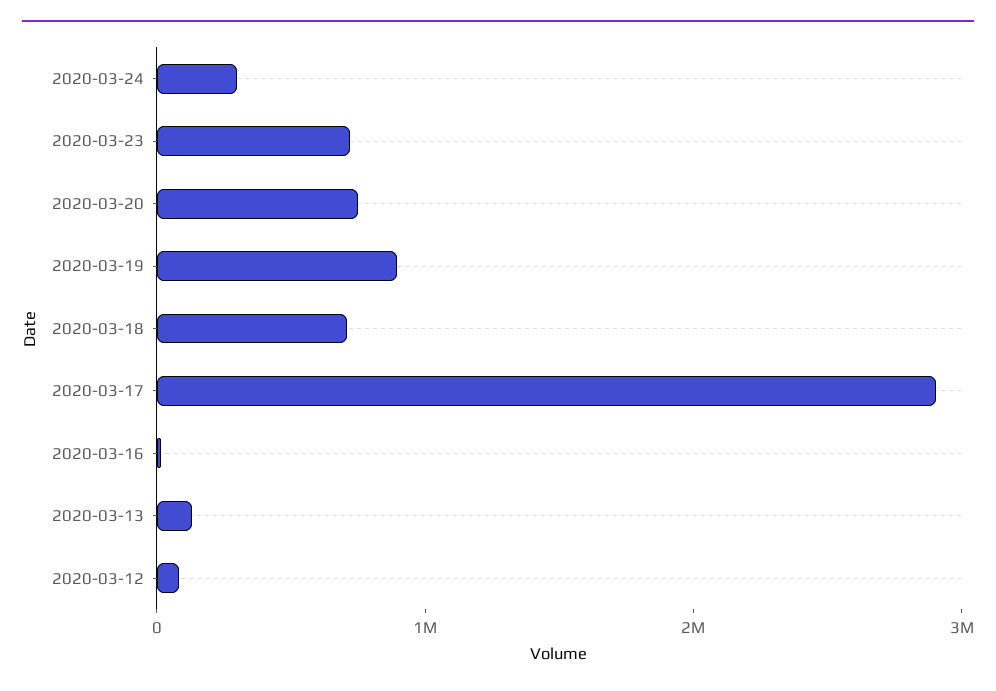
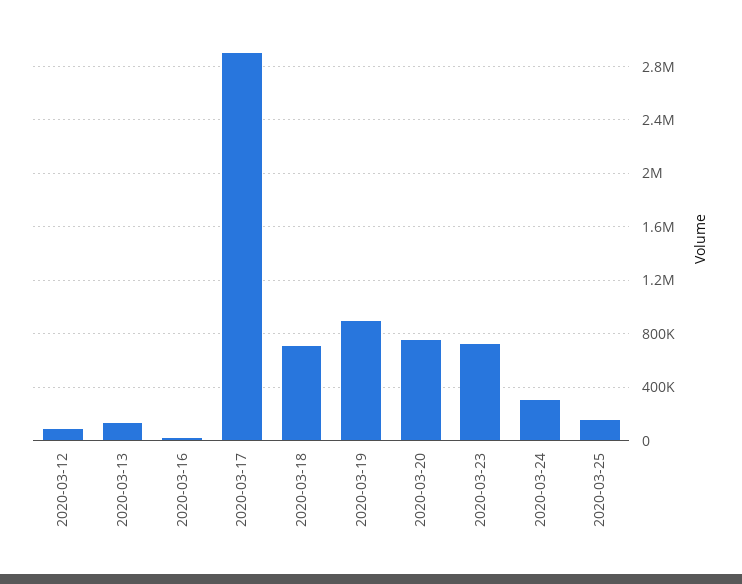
2020-03-25: none -> 150000

